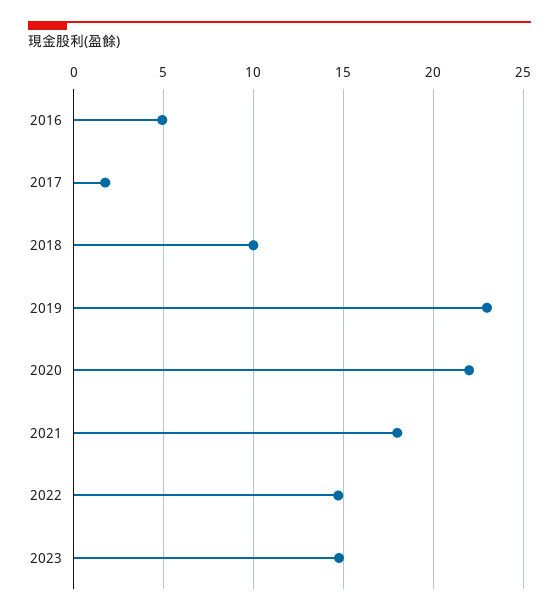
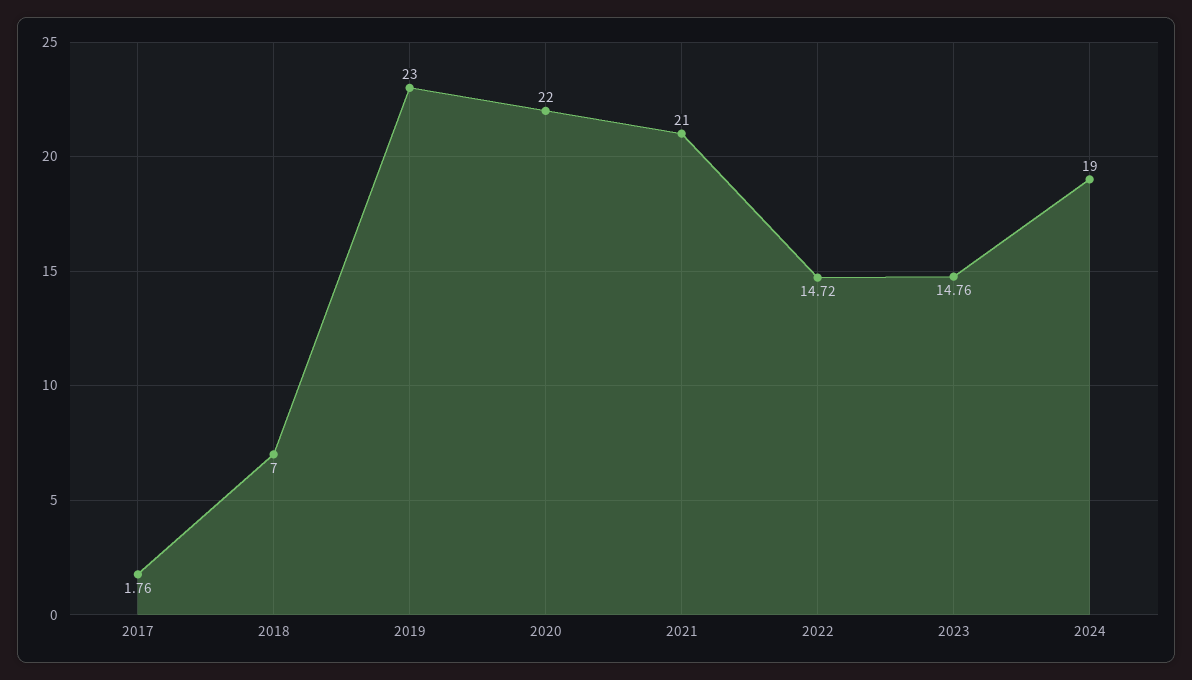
2016: 5 -> none
2018: 10 -> 7
2021: 18 -> 21
2024: none -> 19

